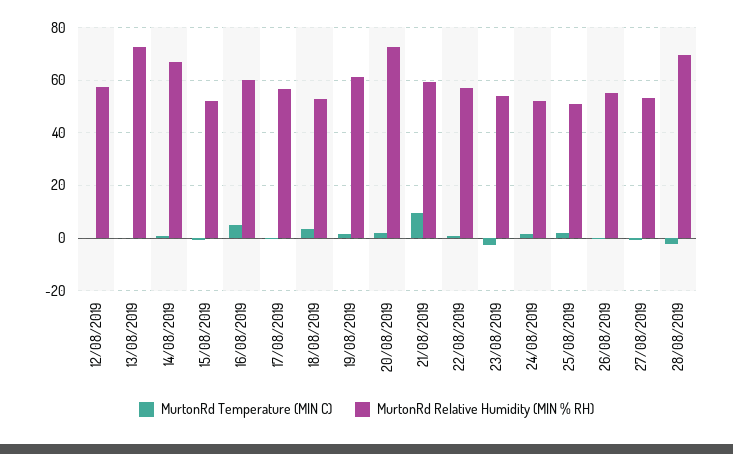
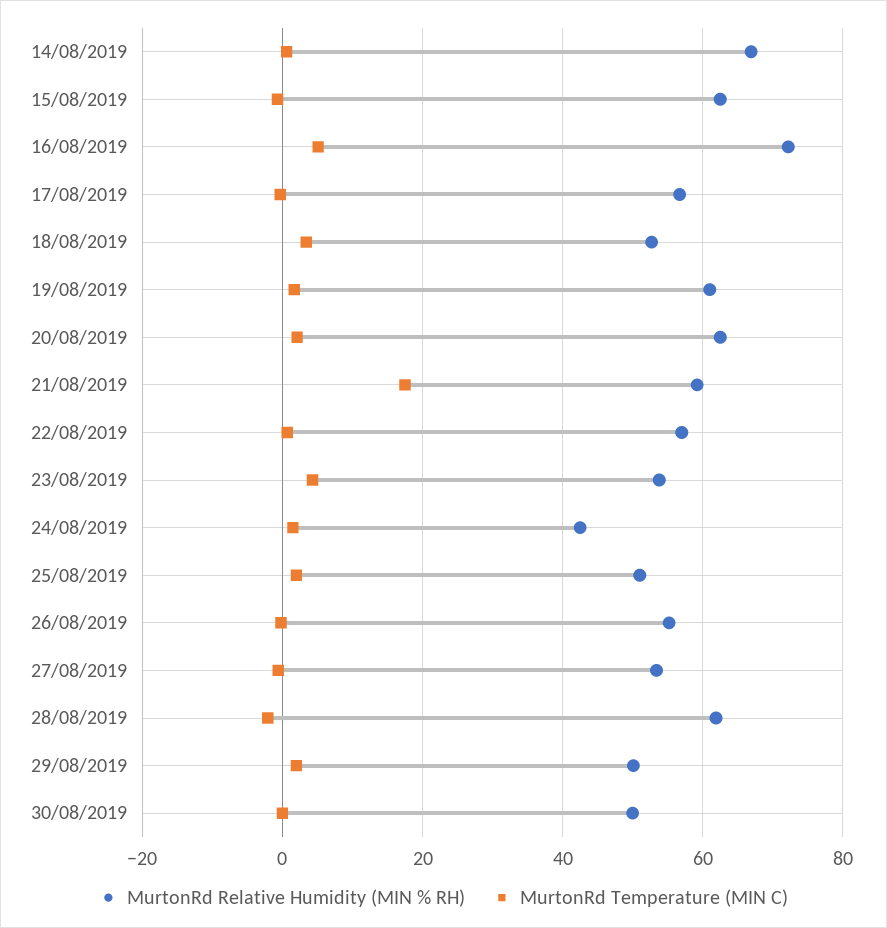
MurtonRd Temperature (MIN C), 12/08/2019: 0 -> none
MurtonRd Relative Humidity (MIN % RH), 12/08/2019: 57.5 -> none
MurtonRd Temperature (MIN C), 13/08/2019: 0 -> none
MurtonRd Relative Humidity (MIN % RH), 13/08/2019: 72.5 -> none
MurtonRd Relative Humidity (MIN % RH), 15/08/2019: 52.5 -> 62
MurtonRd Relative Humidity (MIN % RH), 16/08/2019: 60 -> 72
MurtonRd Relative Humidity (MIN % RH), 20/08/2019: 72.5 -> 62
MurtonRd Temperature (MIN C), 21/08/2019: 10 -> 18
MurtonRd Temperature (MIN C), 23/08/2019: -2.5 -> 4
MurtonRd Relative Humidity (MIN % RH), 24/08/2019: 52.5 -> 42
MurtonRd Relative Humidity (MIN % RH), 28/08/2019: 70 -> 62
MurtonRd Relative Humidity (MIN % RH), 29/08/2019: none -> 50
MurtonRd Temperature (MIN C), 29/08/2019: none -> 2
MurtonRd Relative Humidity (MIN % RH), 30/08/2019: none -> 50
MurtonRd Temperature (MIN C), 30/08/2019: none -> 0

